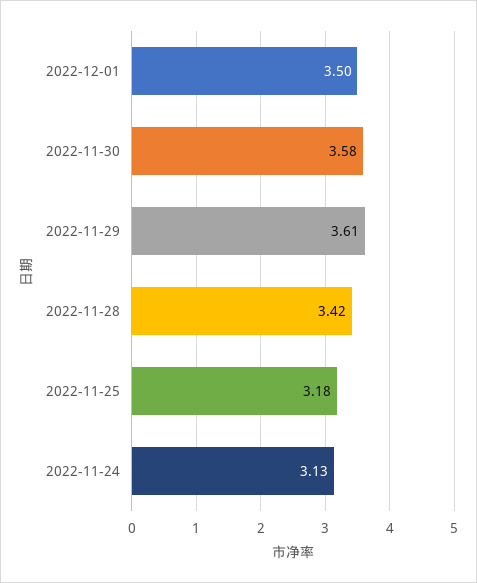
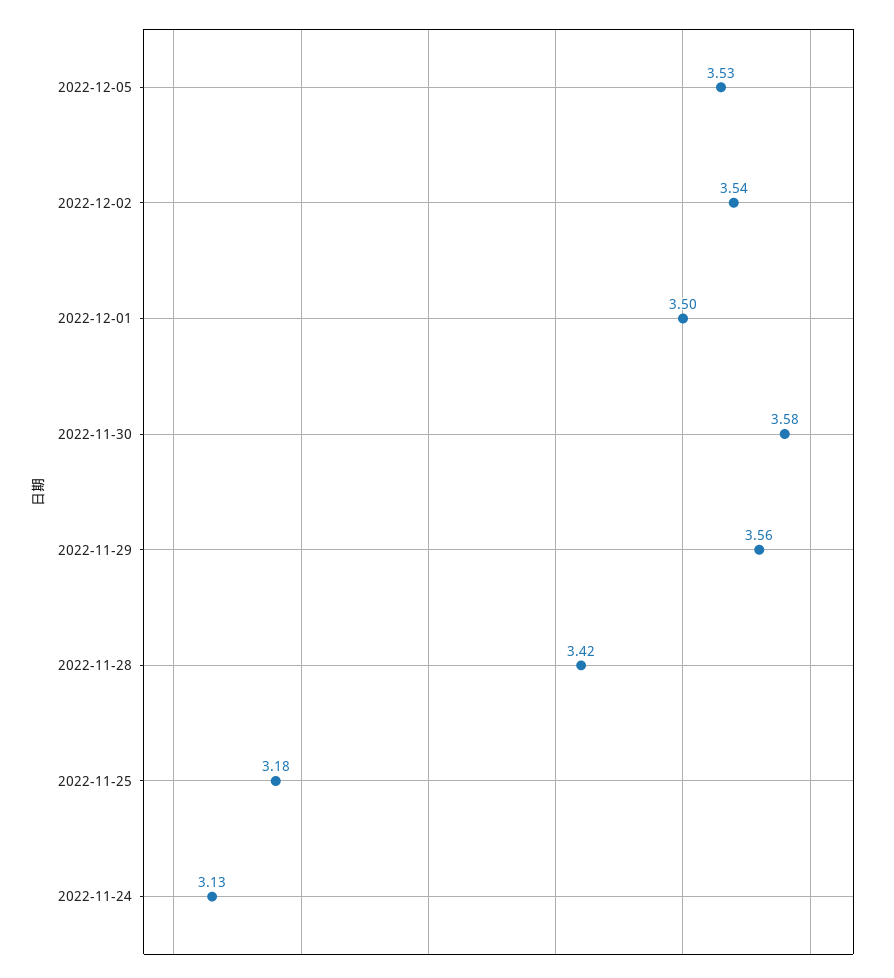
2022-11-29: 3.61 -> 3.56
2022-12-05: none -> 3.53
2022-12-02: none -> 3.54

